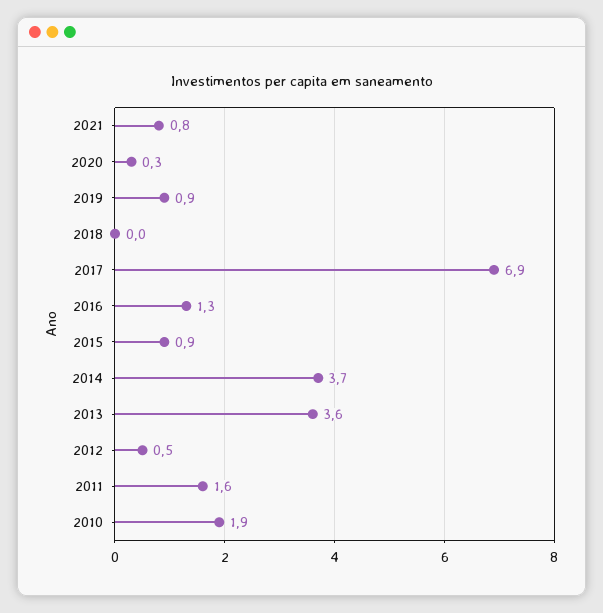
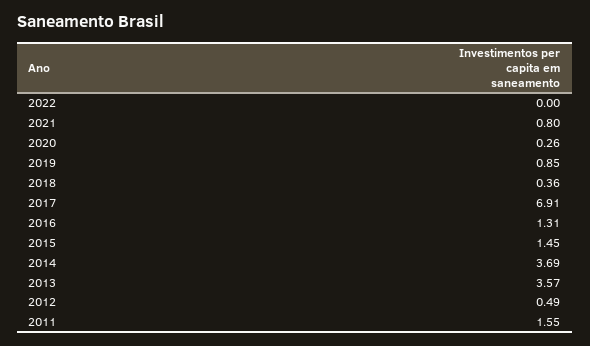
2018: 0 -> 0.36
2015: 0.9 -> 1.45
2010: 1.9 -> none
2022: none -> 0

